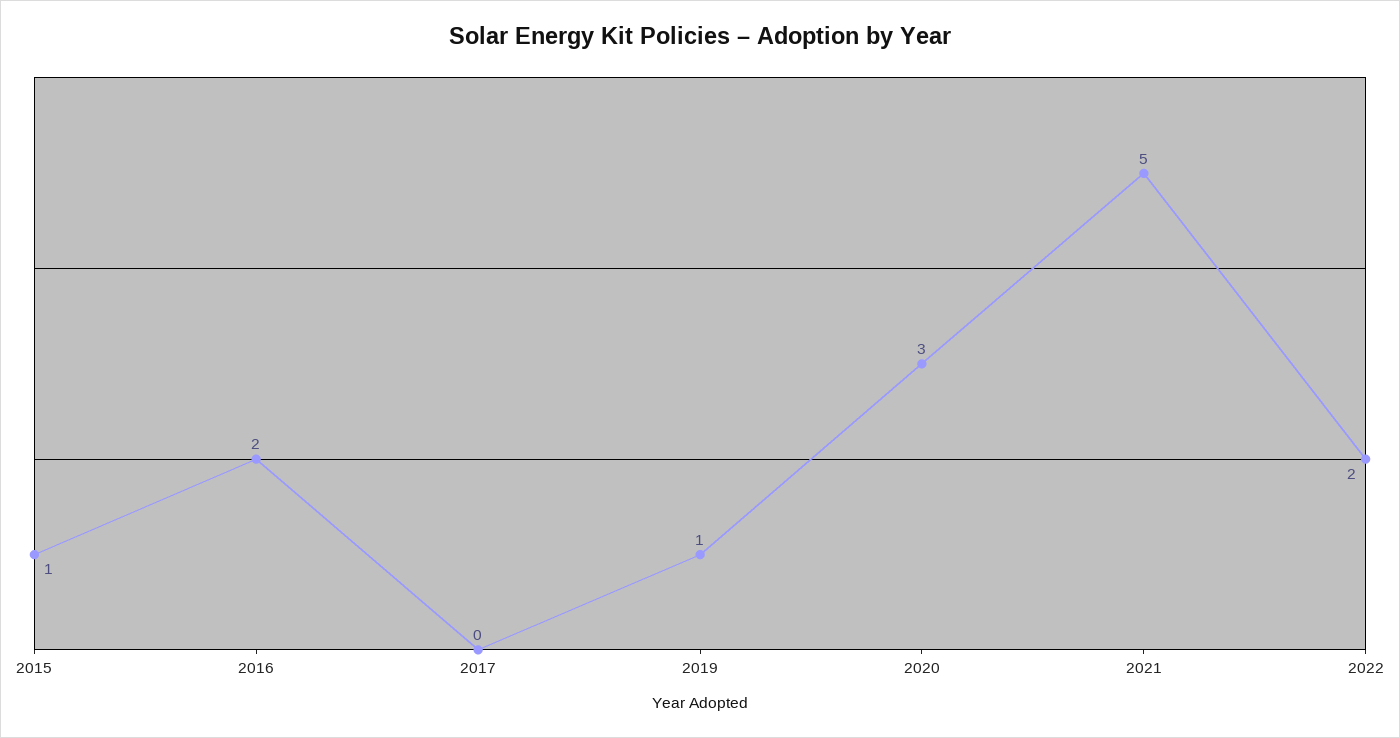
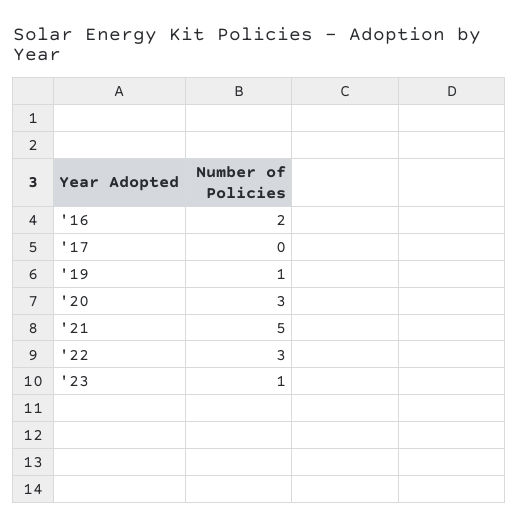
2015: 1 -> none
2022: 2 -> 3
'23: none -> 1

